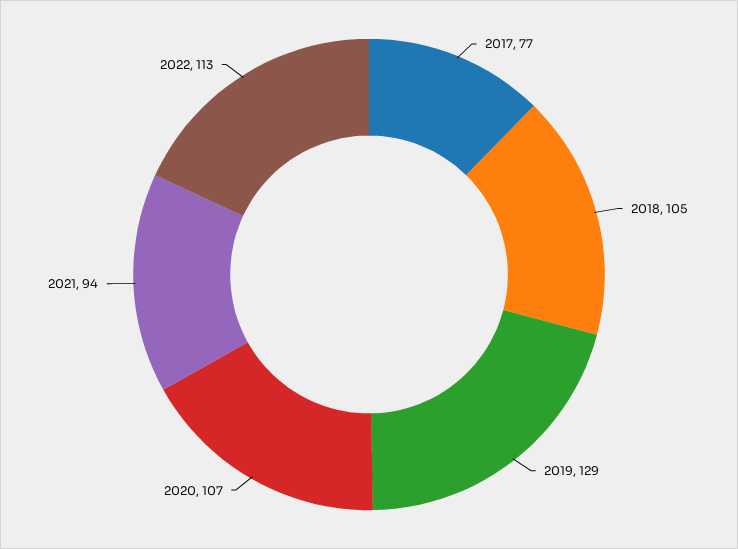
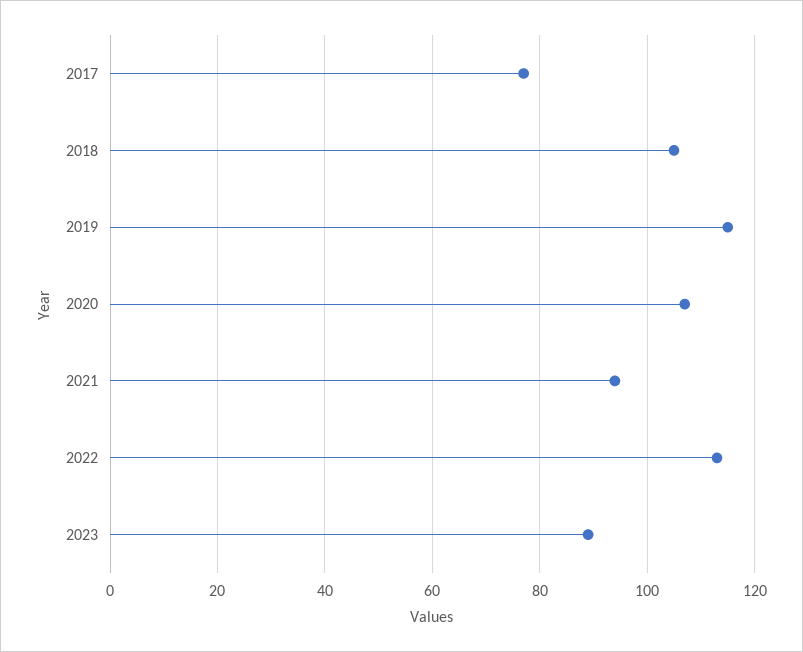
2019: 129 -> 115
2023: none -> 90

